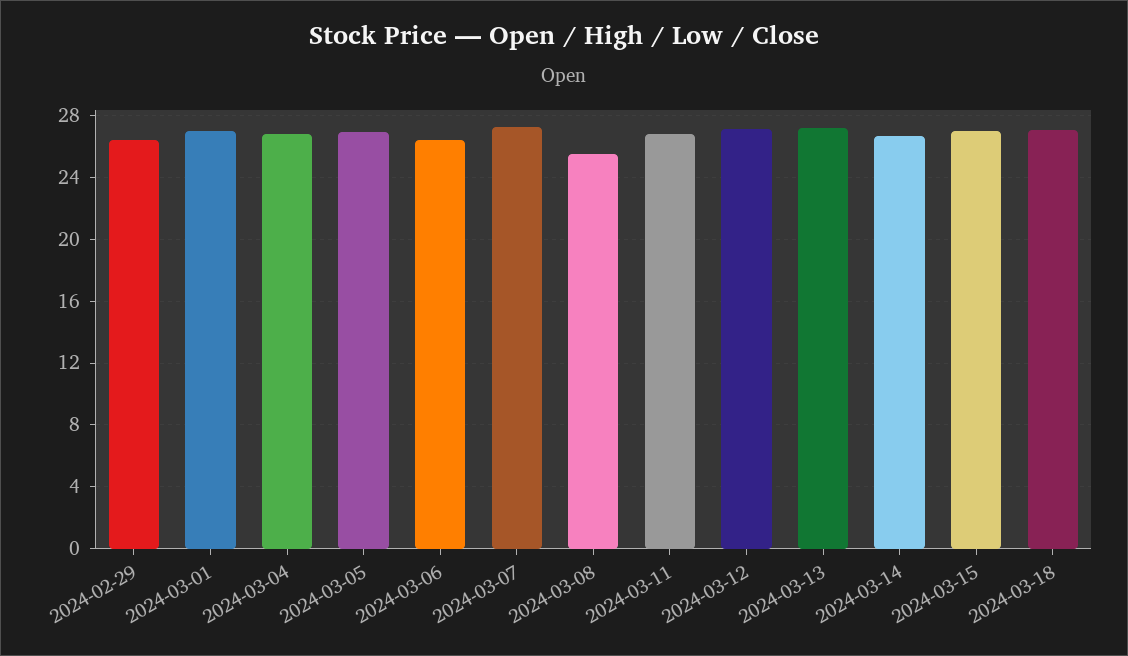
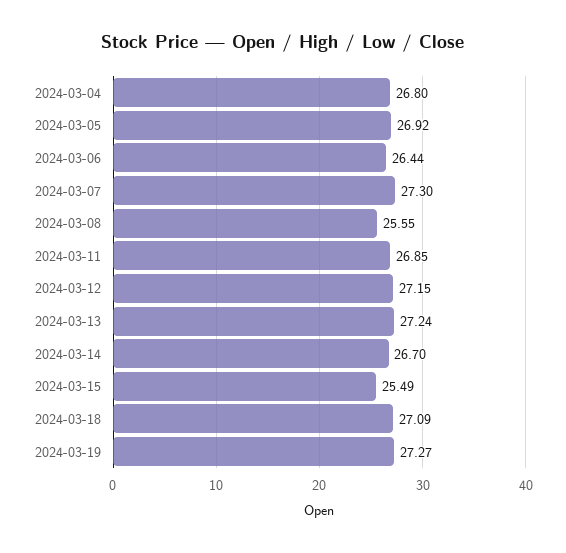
2024-02-29: 26.5 -> none
2024-03-01: 27 -> none
2024-03-15: 27 -> 25.49
2024-03-19: none -> 27.27

